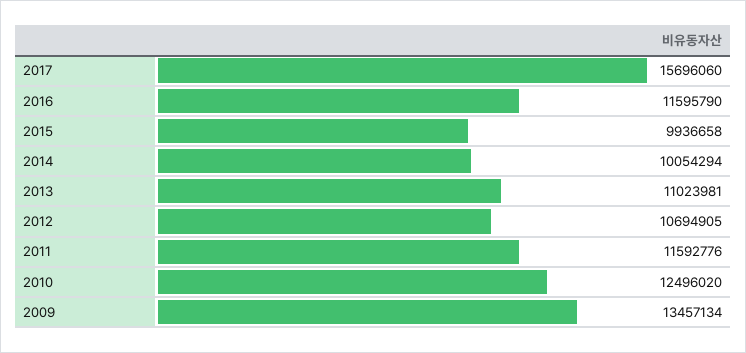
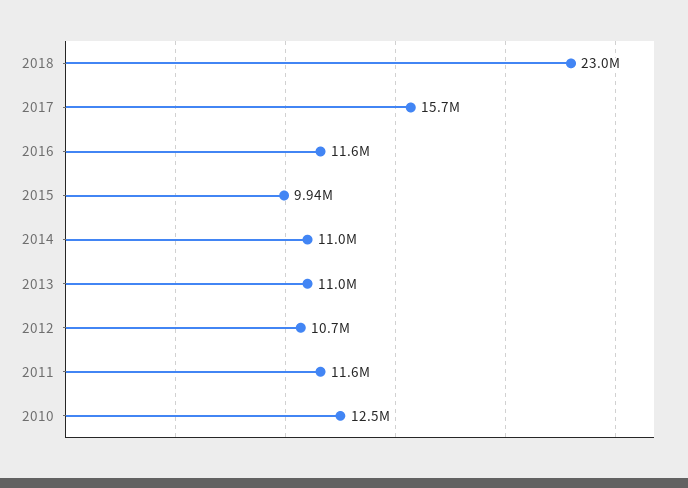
2014: 10054294 -> 11000000
2009: 13457134 -> none
2018: none -> 23000000

